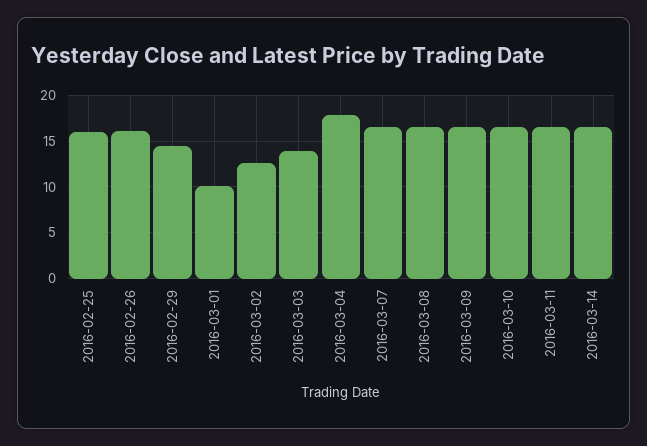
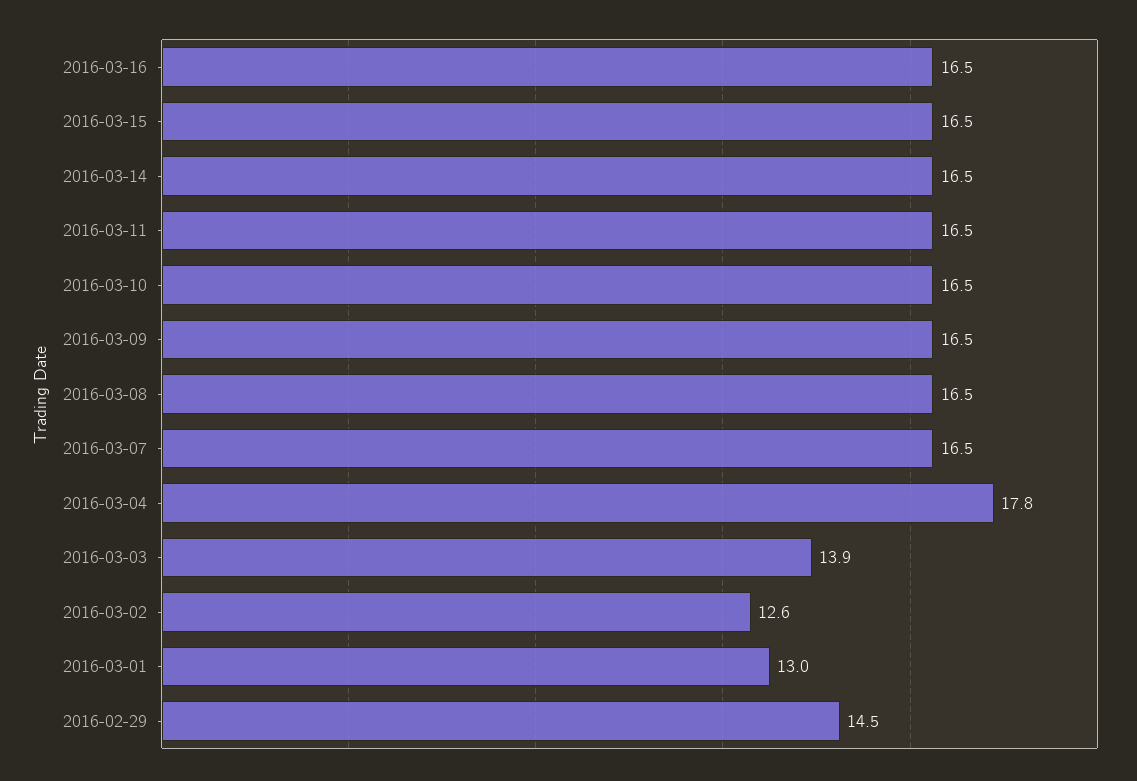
2016-02-25: 16 -> none
2016-02-26: 16 -> none
2016-03-01: 10 -> 13
2016-03-16: none -> 16.5
2016-03-15: none -> 16.5

